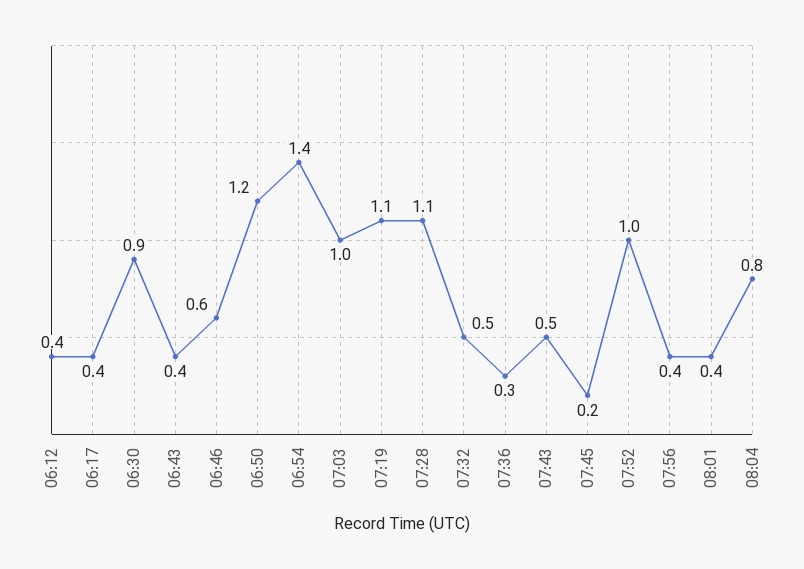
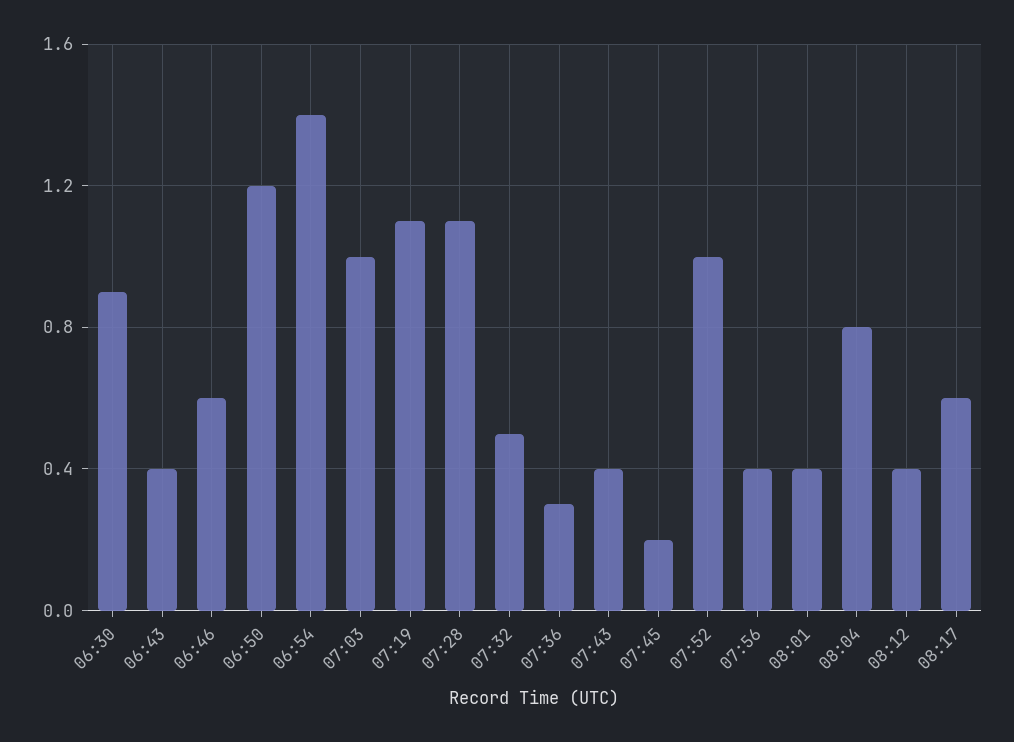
06:12: 0.4 -> none
06:17: 0.4 -> none
07:43: 0.5 -> 0.4
08:12: none -> 0.4
08:17: none -> 0.6

